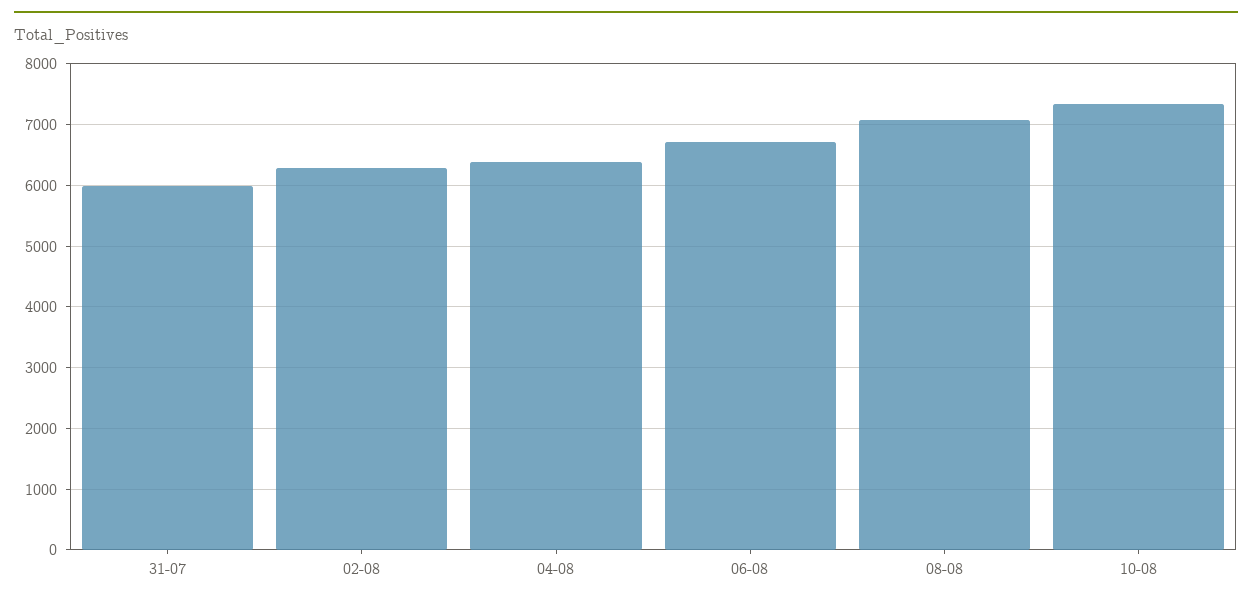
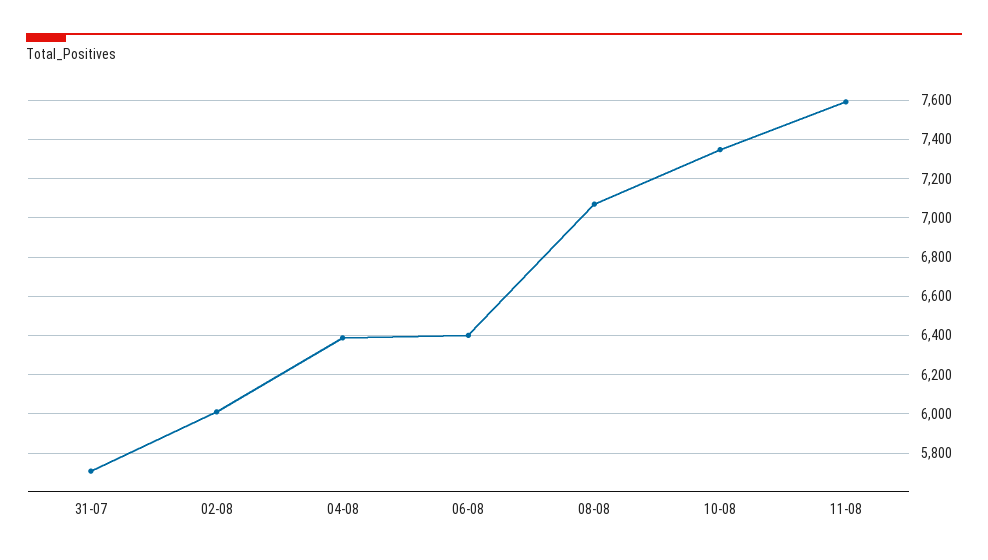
31-07: 6000 -> 5700
02-08: 6300 -> 6000
06-08: 6700 -> 6400
11-08: none -> 7600

